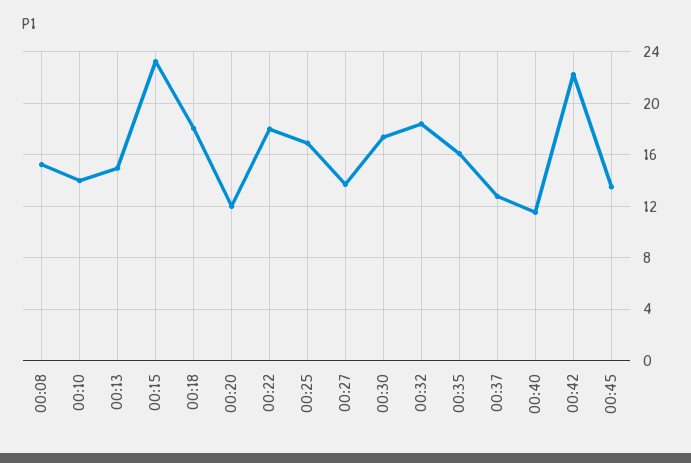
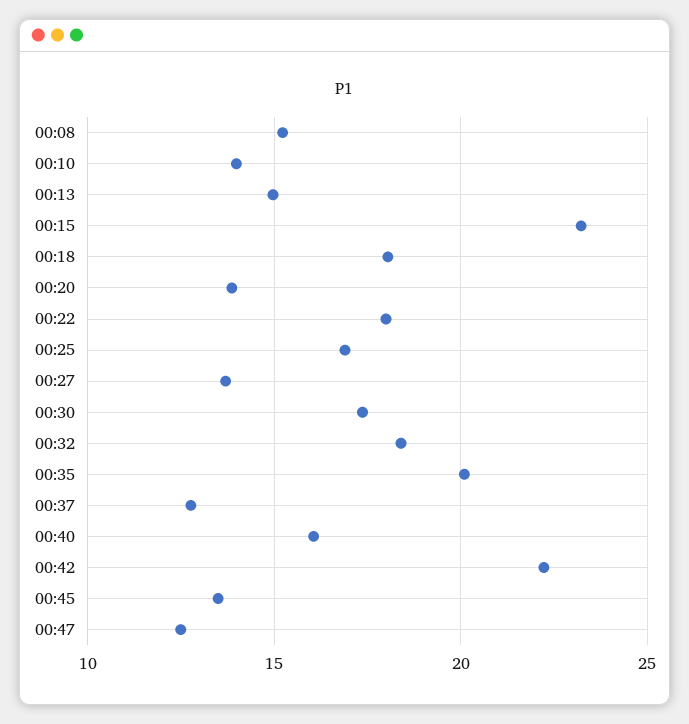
00:20: 12 -> 14
00:35: 16 -> 20
00:40: 11.5 -> 16
00:47: none -> 12.5

